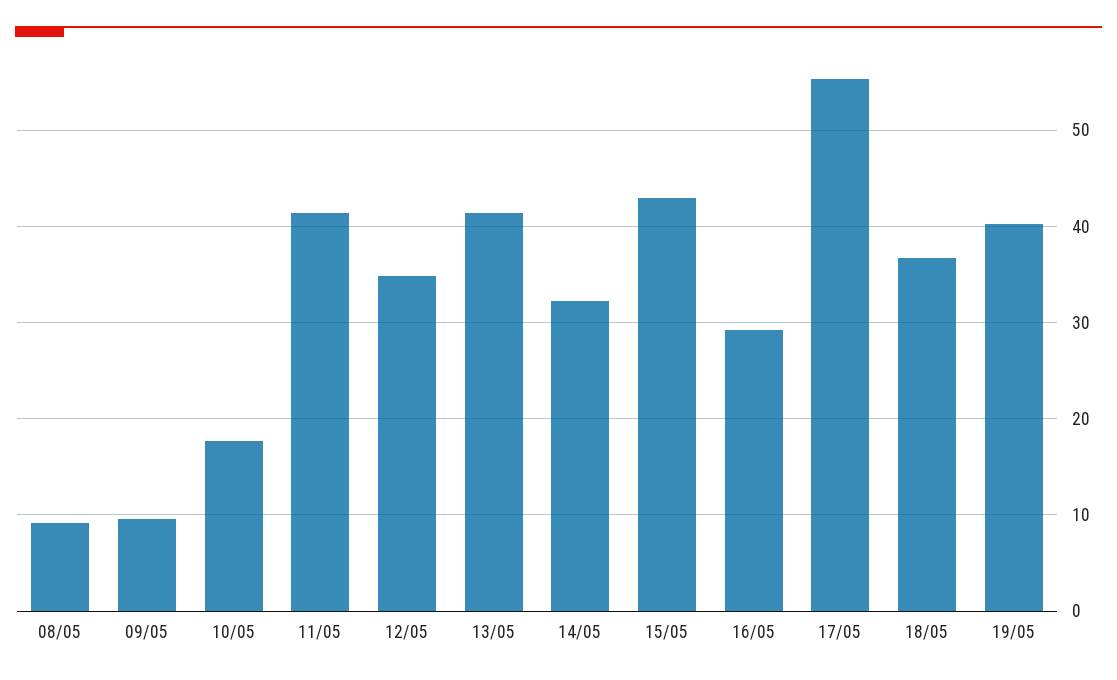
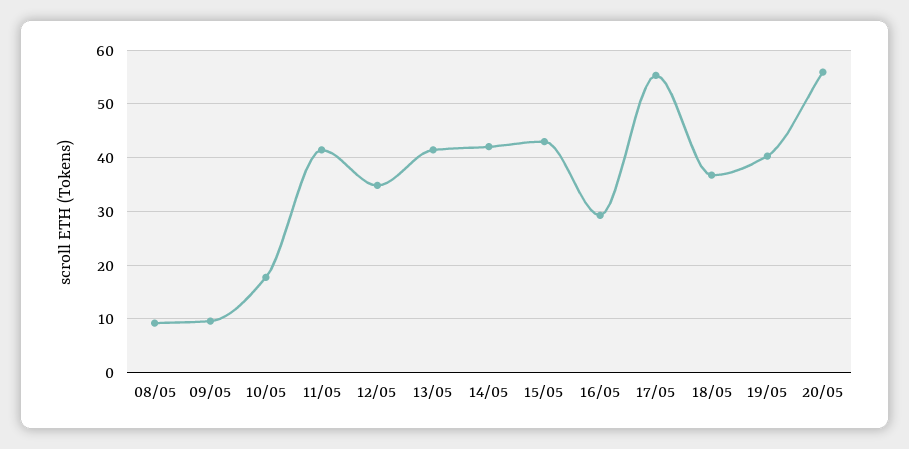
14/05: 32 -> 42
20/05: none -> 56

